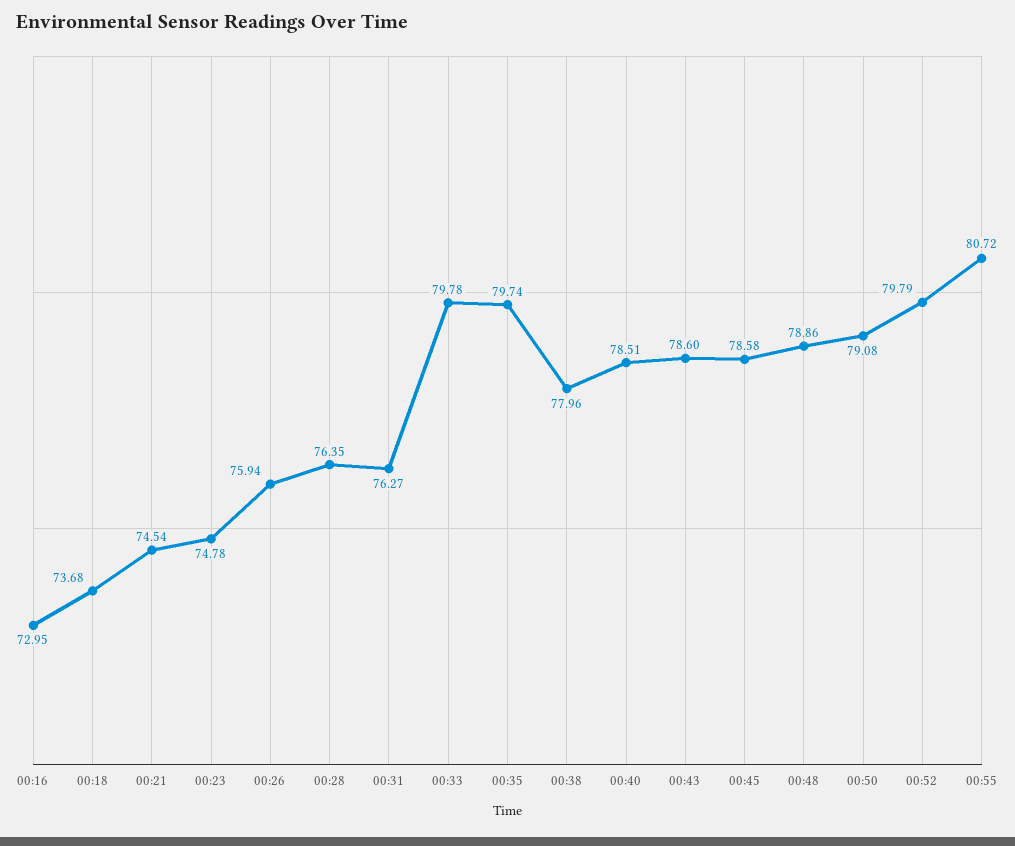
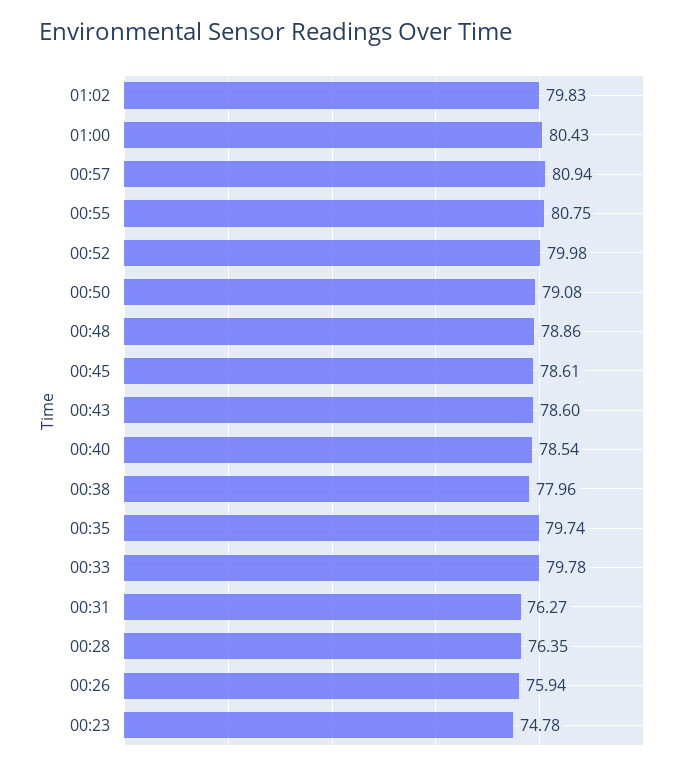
00:16: 72.95 -> none
00:18: 73.68 -> none
00:21: 74.54 -> none
00:40: 78.51 -> 78.54
00:45: 78.58 -> 78.61
00:52: 79.79 -> 79.98
00:55: 80.72 -> 80.75
01:02: none -> 79.83
01:00: none -> 80.43
00:57: none -> 80.94

